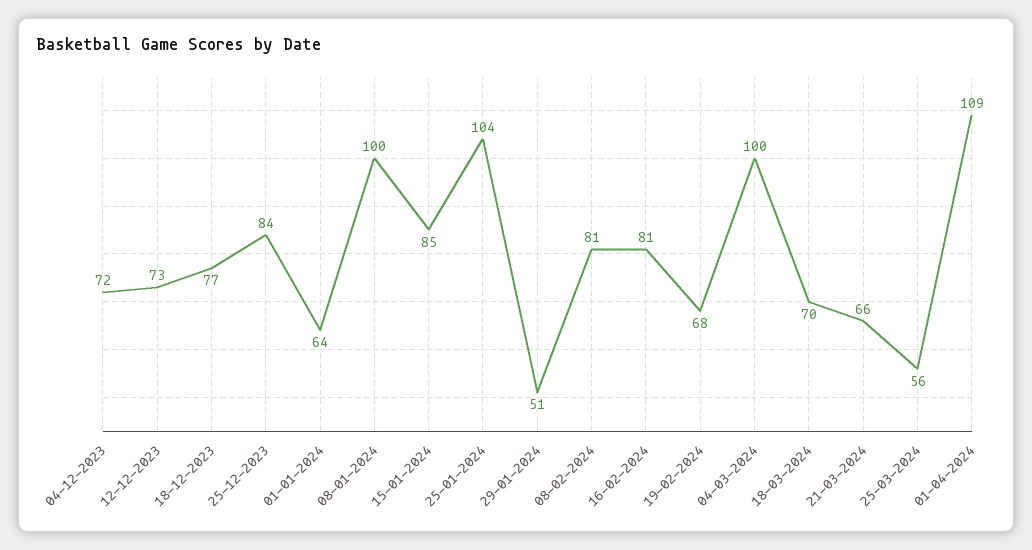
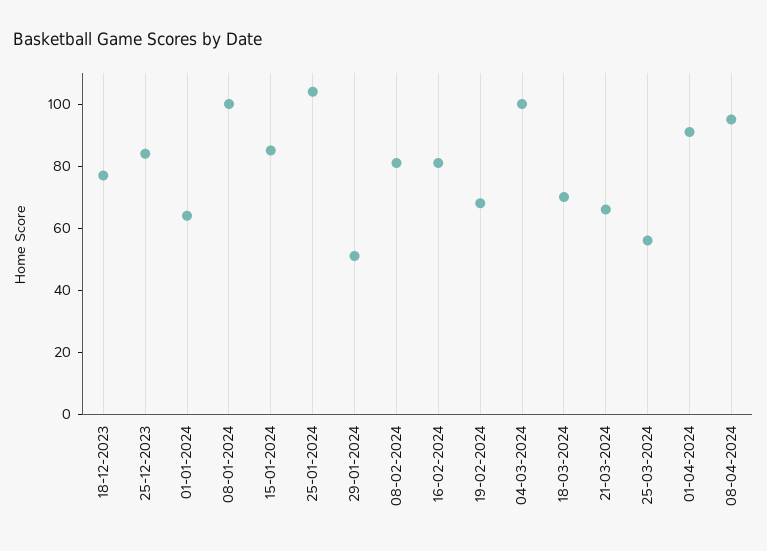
04-12-2023: 72 -> none
12-12-2023: 73 -> none
01-04-2024: 109 -> 90
08-04-2024: none -> 95

